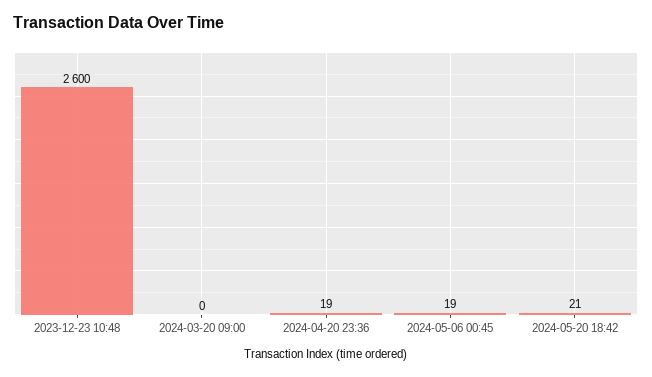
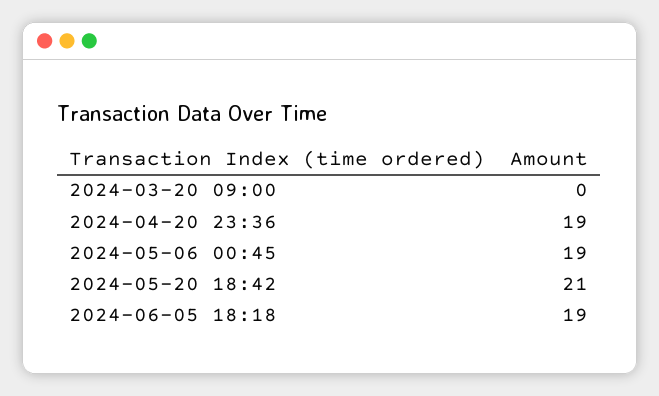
2023-12-23 10:48: 2600 -> none
2024-06-05 18:18: none -> 19

